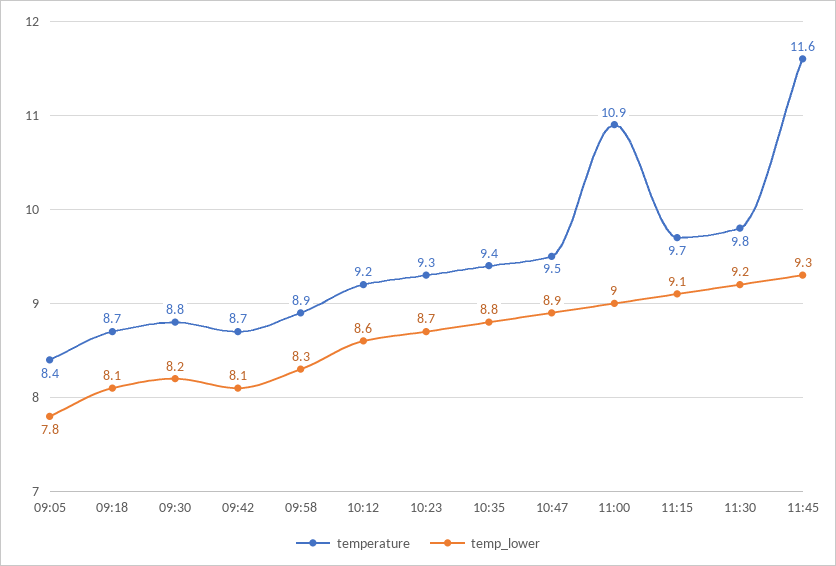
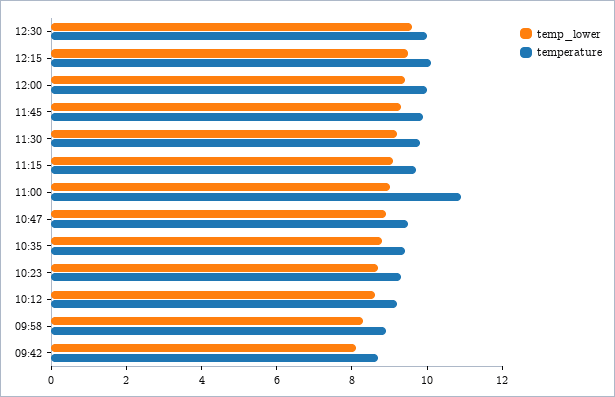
temperature, 09:05: 8.4 -> none
temp_lower, 09:05: 7.8 -> none
temperature, 09:18: 8.7 -> none
temp_lower, 09:18: 8.1 -> none
temperature, 09:30: 8.8 -> none
temp_lower, 09:30: 8.2 -> none
temperature, 11:45: 11.6 -> 10
temp_lower, 12:30: none -> 9.5
temperature, 12:30: none -> 10
temp_lower, 12:15: none -> 9.5
temperature, 12:15: none -> 10
temp_lower, 12:00: none -> 9.5
temperature, 12:00: none -> 10

